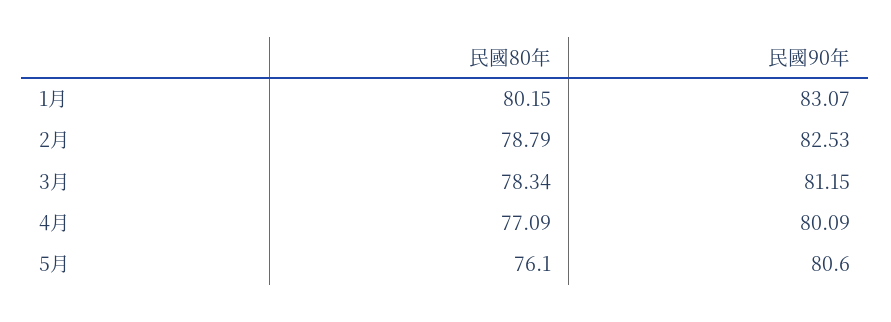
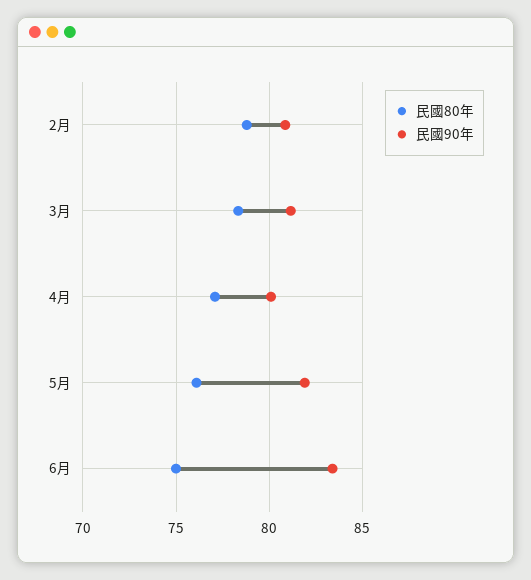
民國80年, 1月: 80.15 -> none
民國90年, 1月: 83.07 -> none
民國90年, 2月: 82.53 -> 81
民國90年, 5月: 80.6 -> 82
民國80年, 6月: none -> 75
民國90年, 6月: none -> 83.5

